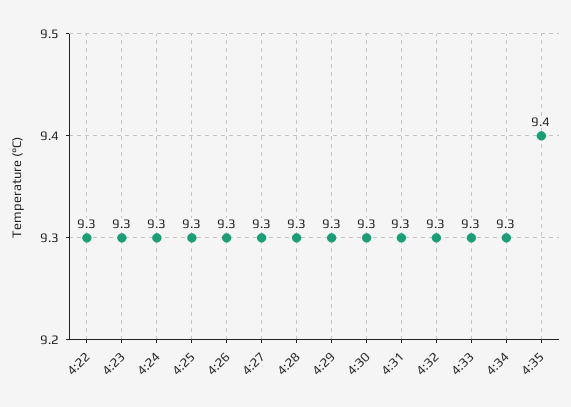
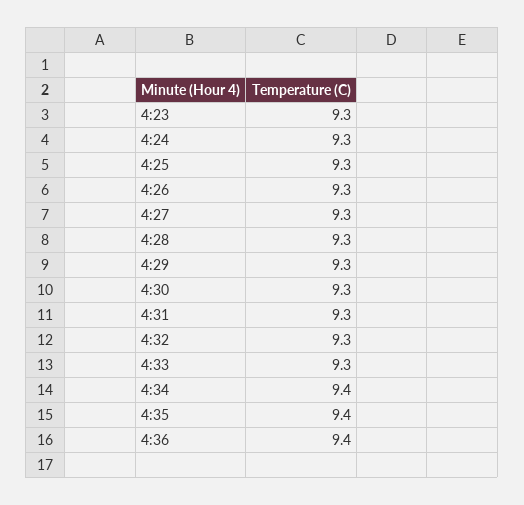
4:22: 9.3 -> none
4:34: 9.3 -> 9.4
4:36: none -> 9.4

